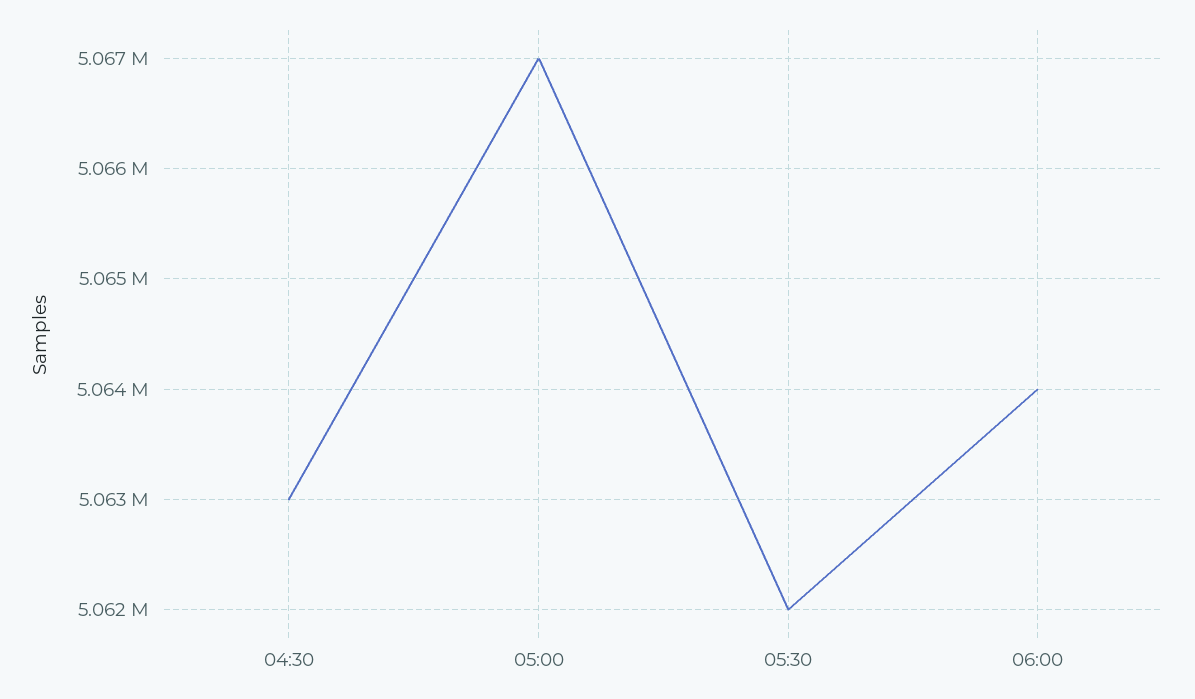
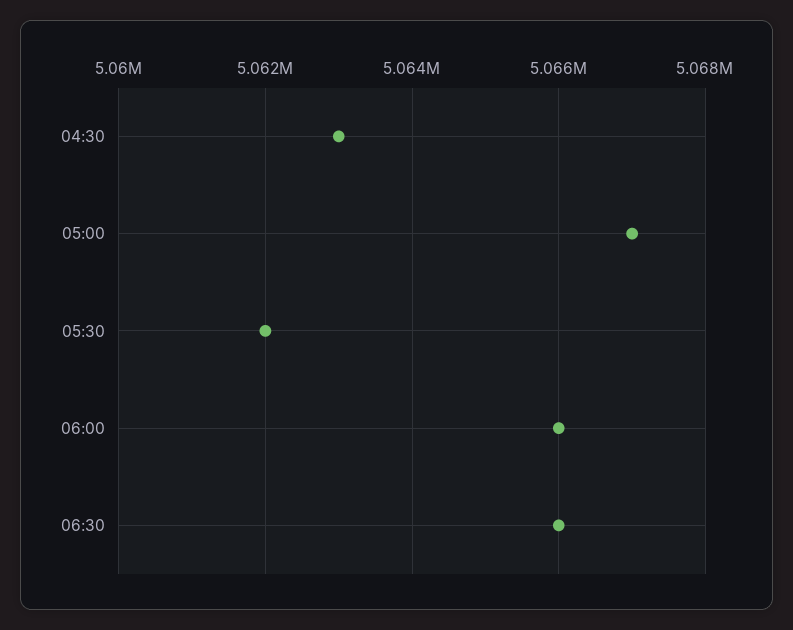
06:00: 5064000 -> 5066000
06:30: none -> 5066000

